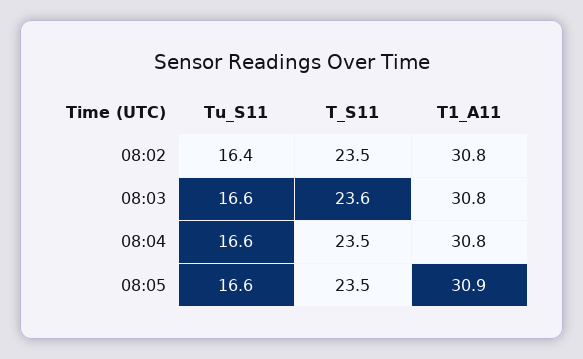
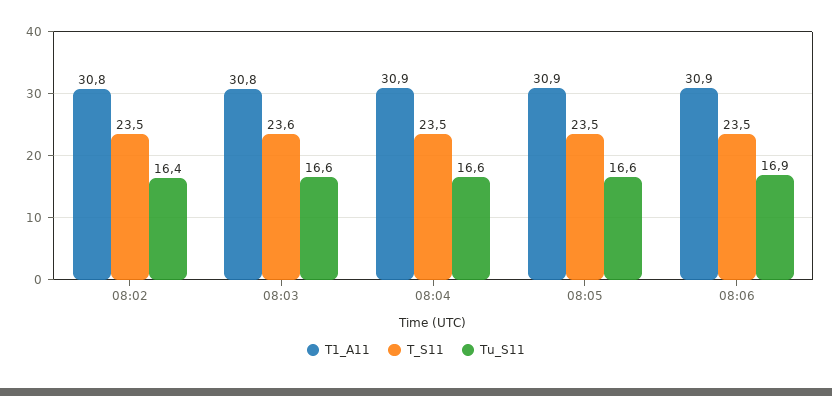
T1_A11, 08:04: 30.8 -> 30.9
T1_A11, 08:06: none -> 30.9
T_S11, 08:06: none -> 23.5
Tu_S11, 08:06: none -> 16.9

